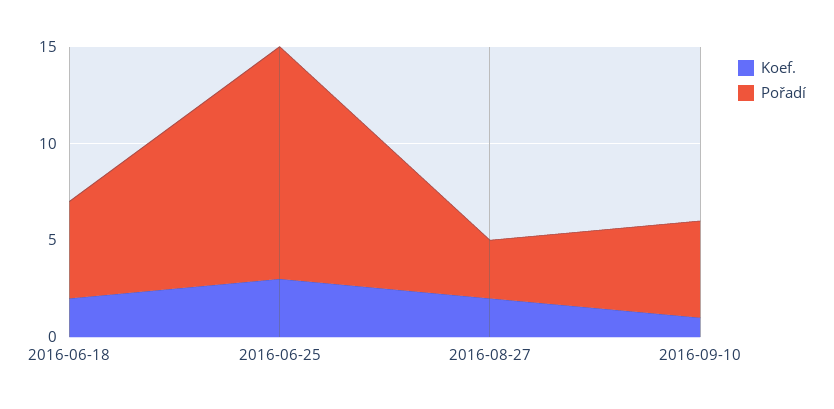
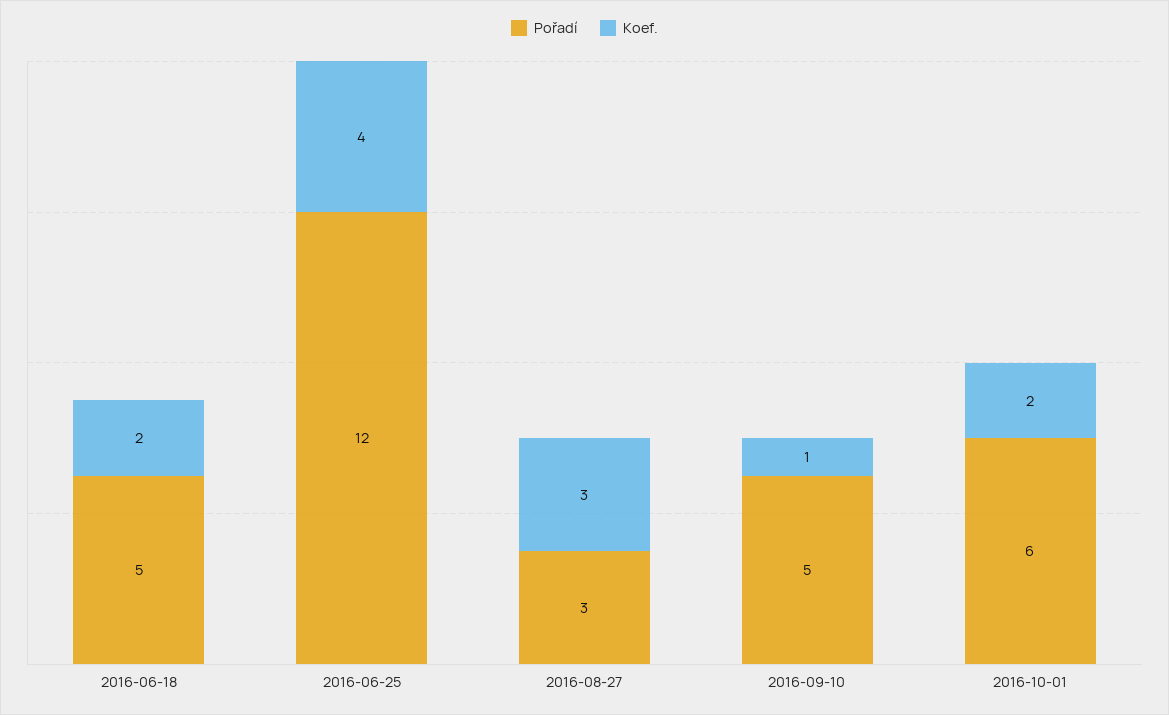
Koef., 2016-06-25: 3 -> 4
Koef., 2016-08-27: 2 -> 3
Pořadí, 2016-10-01: none -> 6
Koef., 2016-10-01: none -> 2

